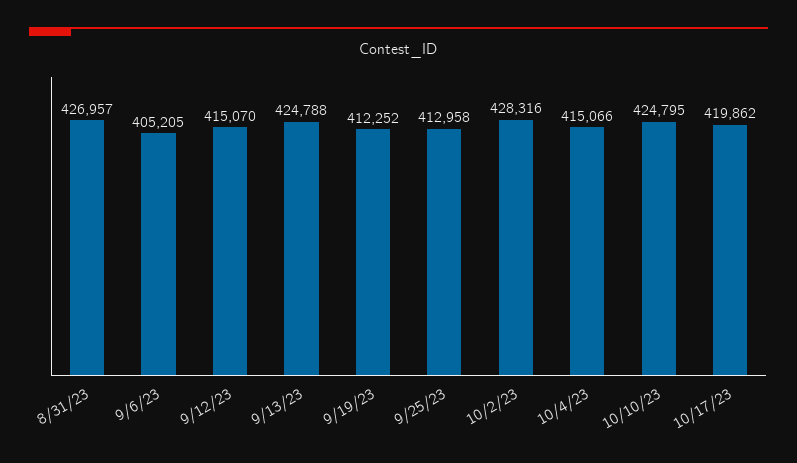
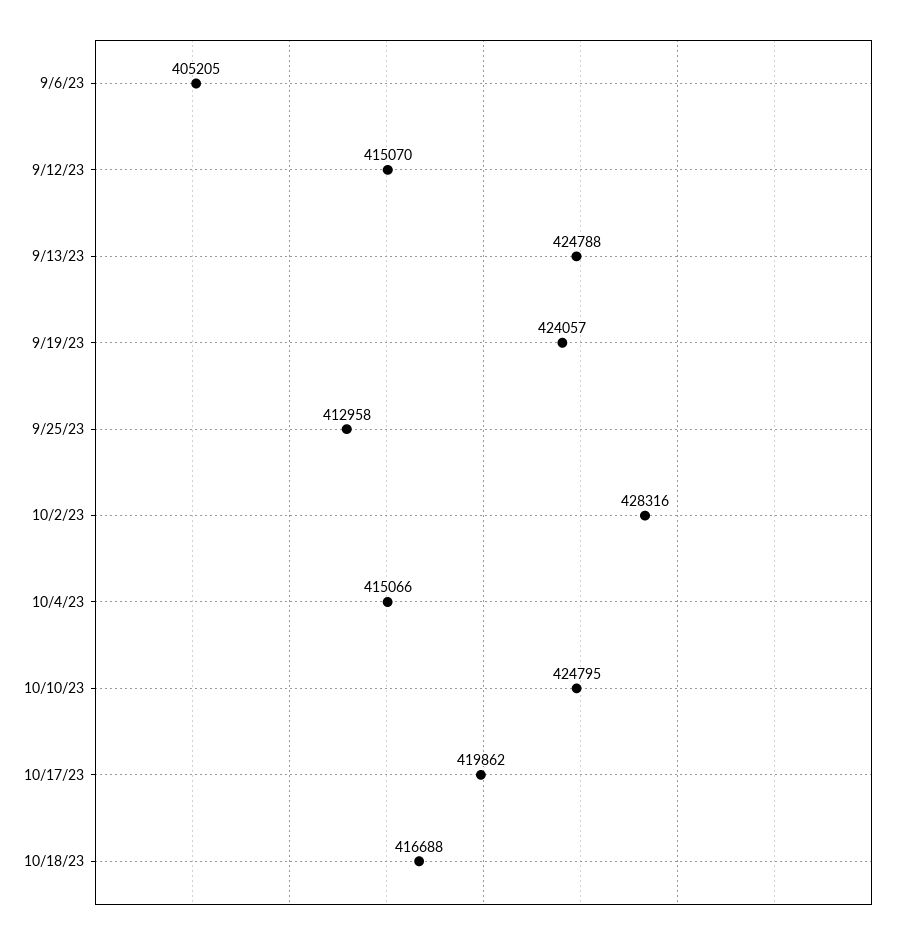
8/31/23: 426957 -> none
9/19/23: 412252 -> 424057
10/18/23: none -> 416688

